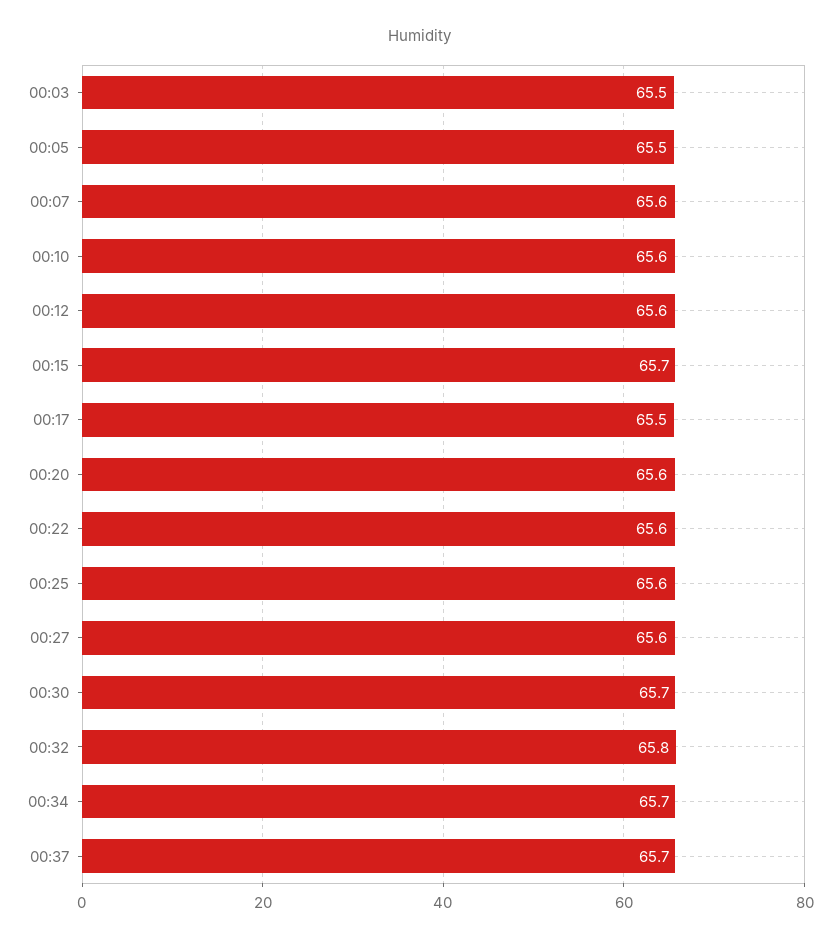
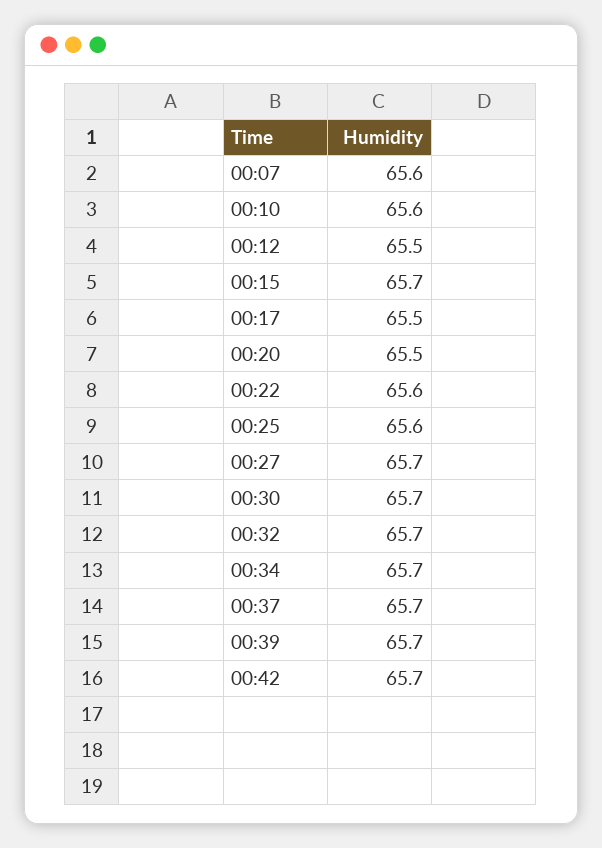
00:03: 65.5 -> none
00:05: 65.5 -> none
00:12: 65.6 -> 65.5
00:20: 65.6 -> 65.5
00:27: 65.6 -> 65.7
00:32: 65.8 -> 65.7
00:39: none -> 65.7
00:42: none -> 65.7

